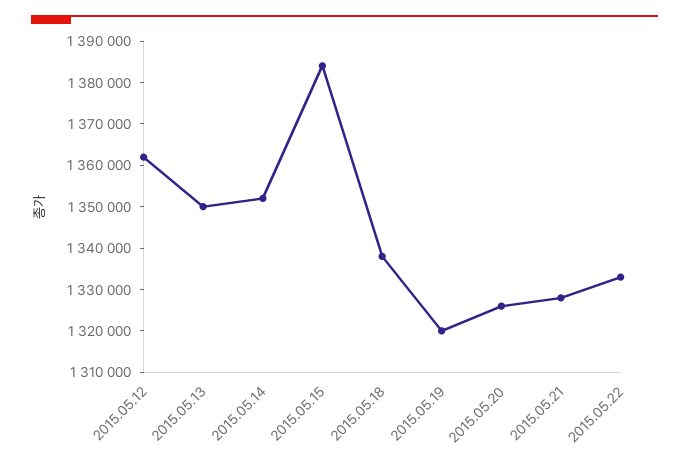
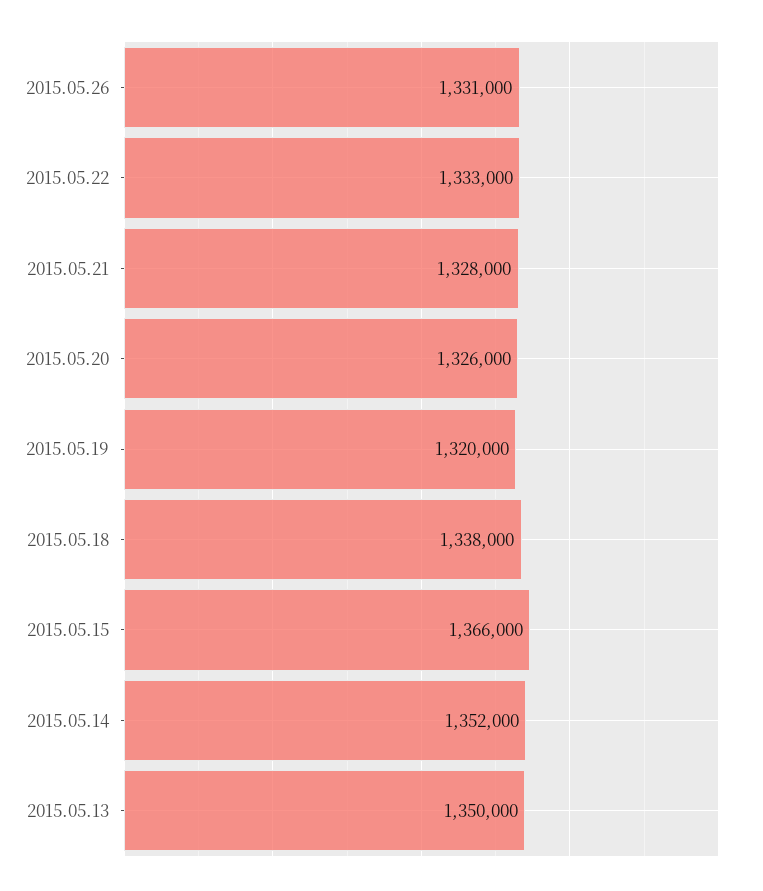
2015.05.12: 1362000 -> none
2015.05.15: 1384000 -> 1366000
2015.05.26: none -> 1331000

